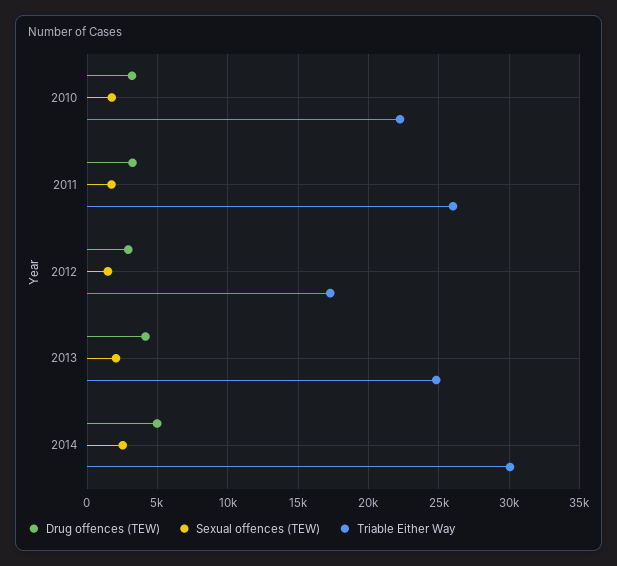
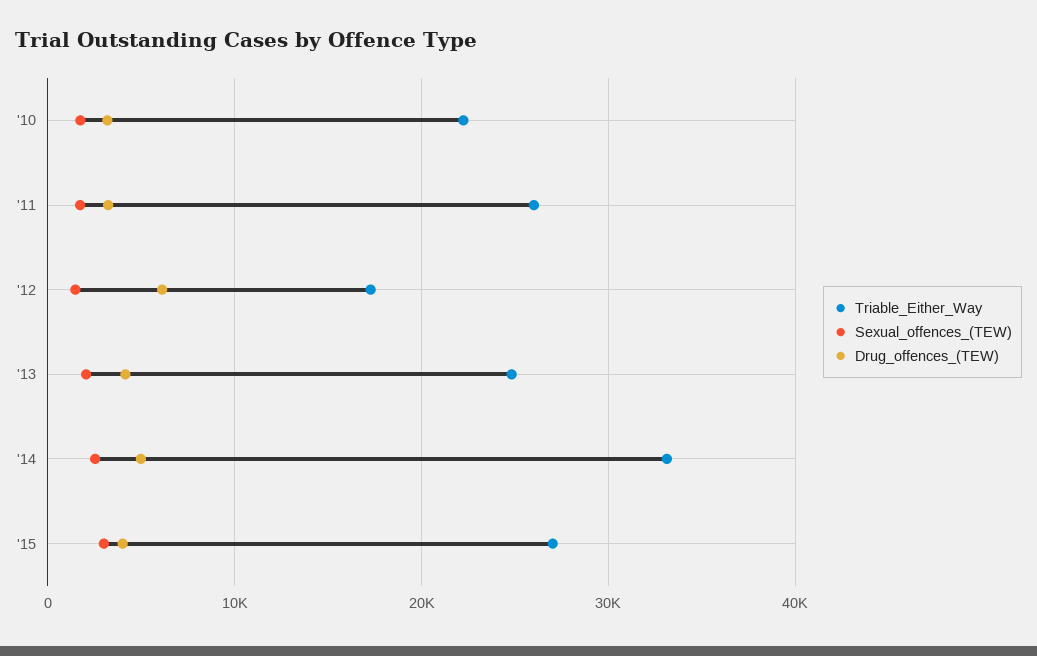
Drug offences (TEW), 2012: 3000 -> 6000
Triable Either Way, 2014: 30000 -> 33000
Triable Either Way, '15: none -> 27000
Sexual offences (TEW), '15: none -> 3000
Drug offences (TEW), '15: none -> 4000

